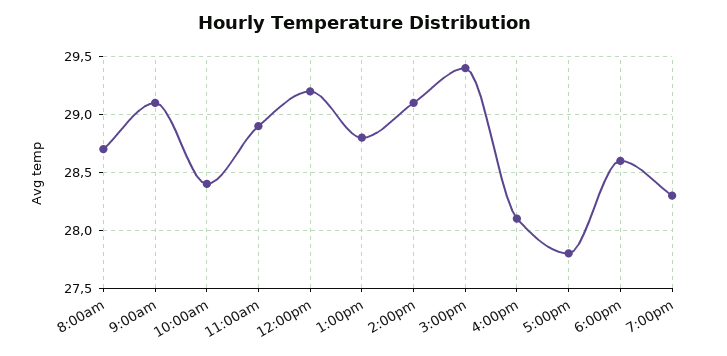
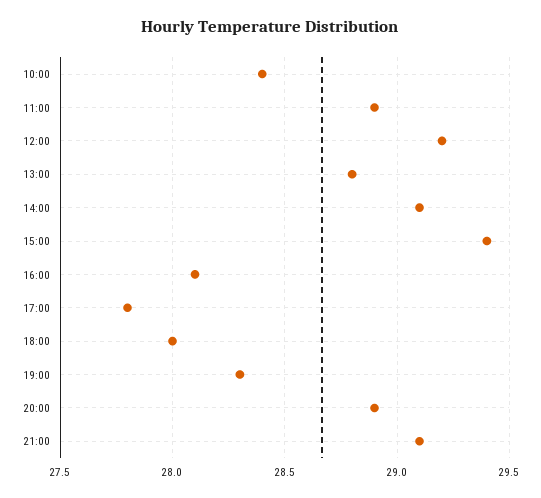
8:00am: 28.7 -> none
9:00am: 29.1 -> none
6:00pm: 28.6 -> 28
20:00: none -> 28.9
21:00: none -> 29.1

